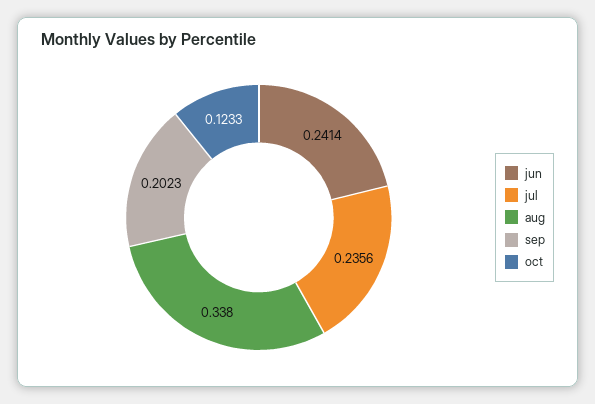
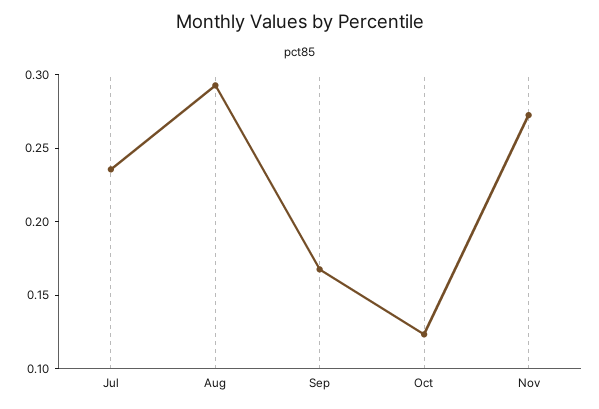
jun: 0.2414 -> none
aug: 0.338 -> 0.29
sep: 0.2023 -> 0.17
Nov: none -> 0.27

